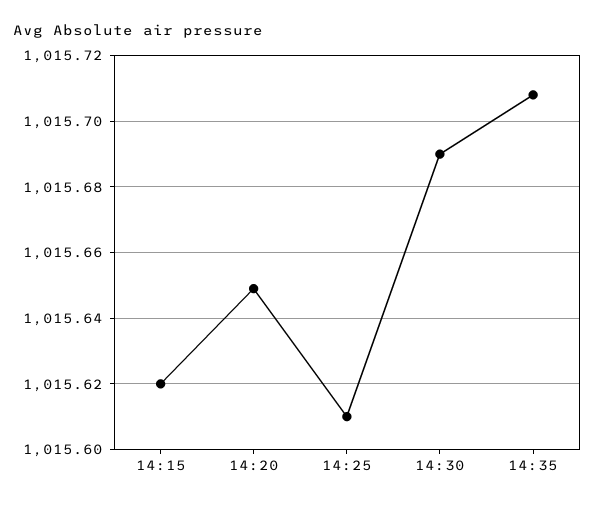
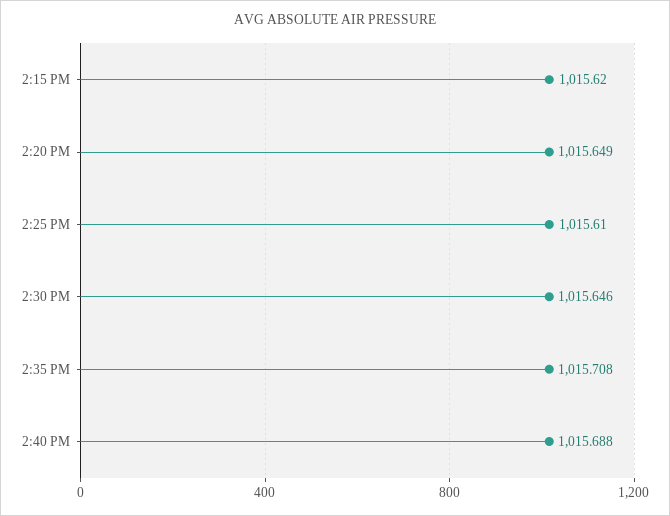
14:30: 1015.69 -> 1015.646
2:40 PM: none -> 1015.688

